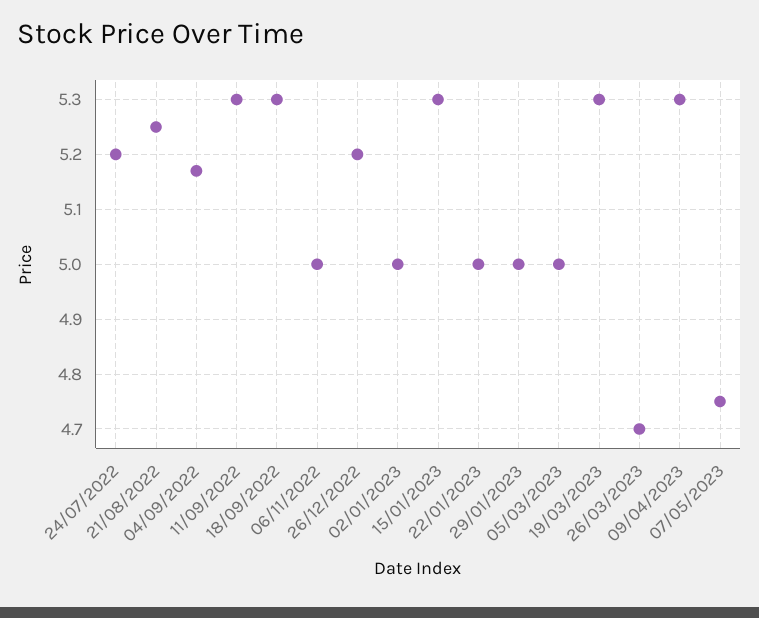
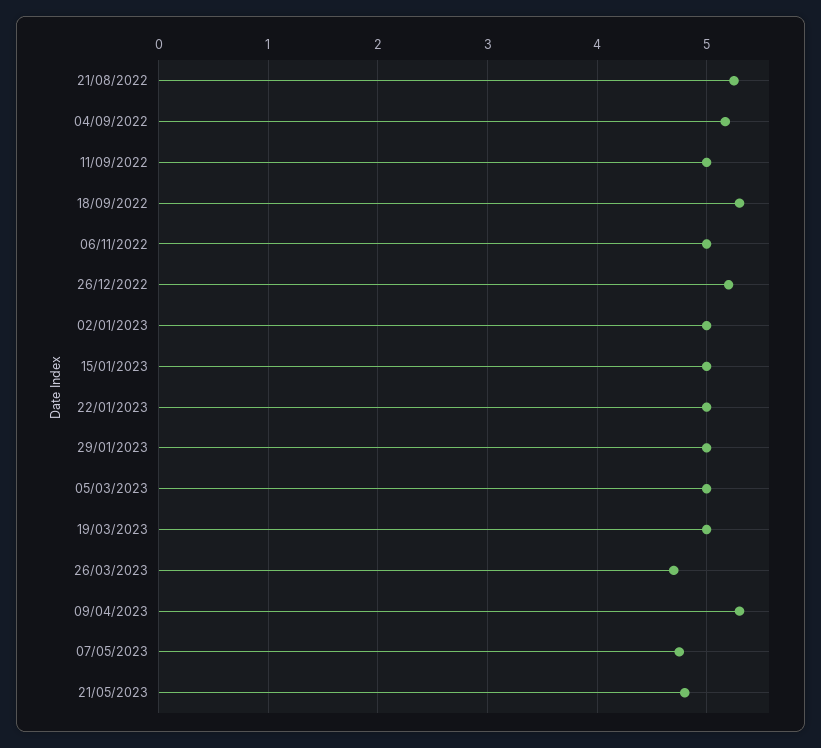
24/07/2022: 5.2 -> none
11/09/2022: 5.3 -> 5
15/01/2023: 5.3 -> 5
19/03/2023: 5.3 -> 5
21/05/2023: none -> 4.8

